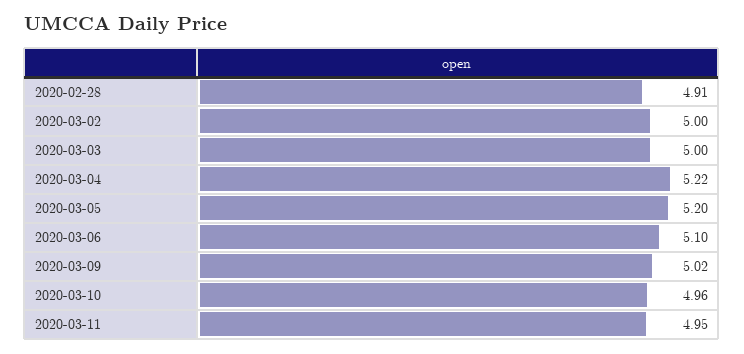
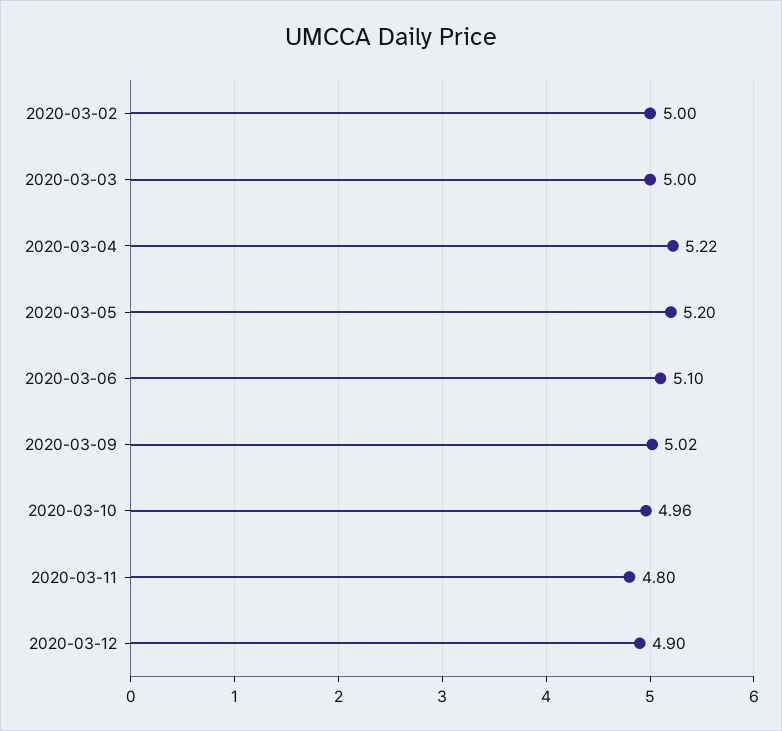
2020-02-28: 4.91 -> none
2020-03-11: 4.95 -> 4.8
2020-03-12: none -> 4.9

